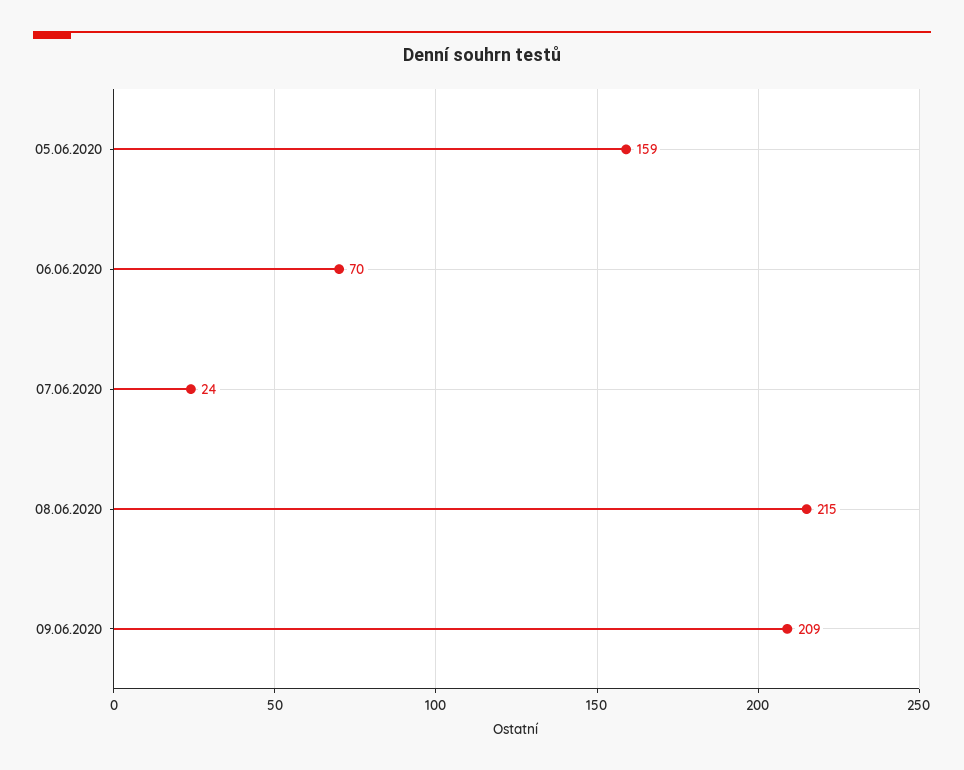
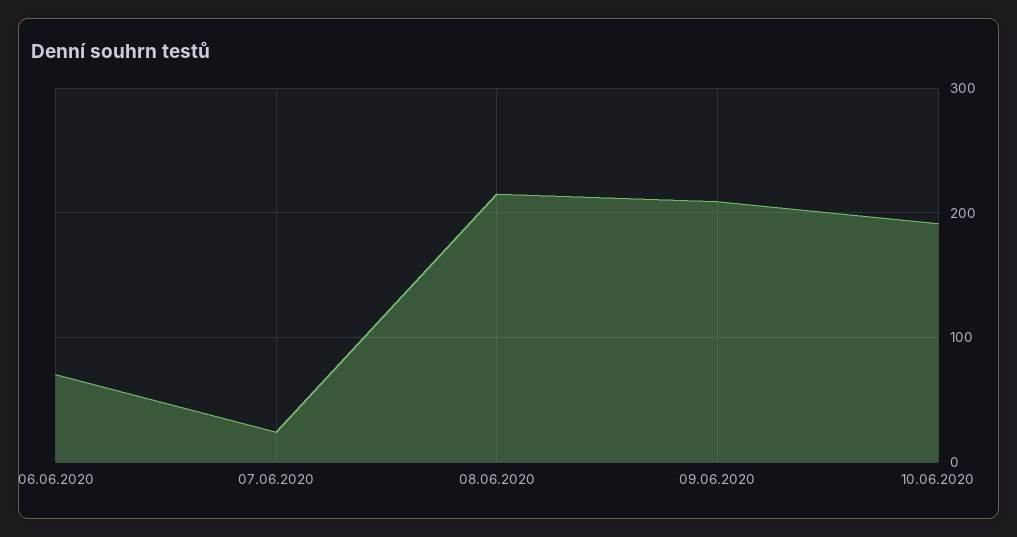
05.06.2020: 159 -> none
10.06.2020: none -> 190

